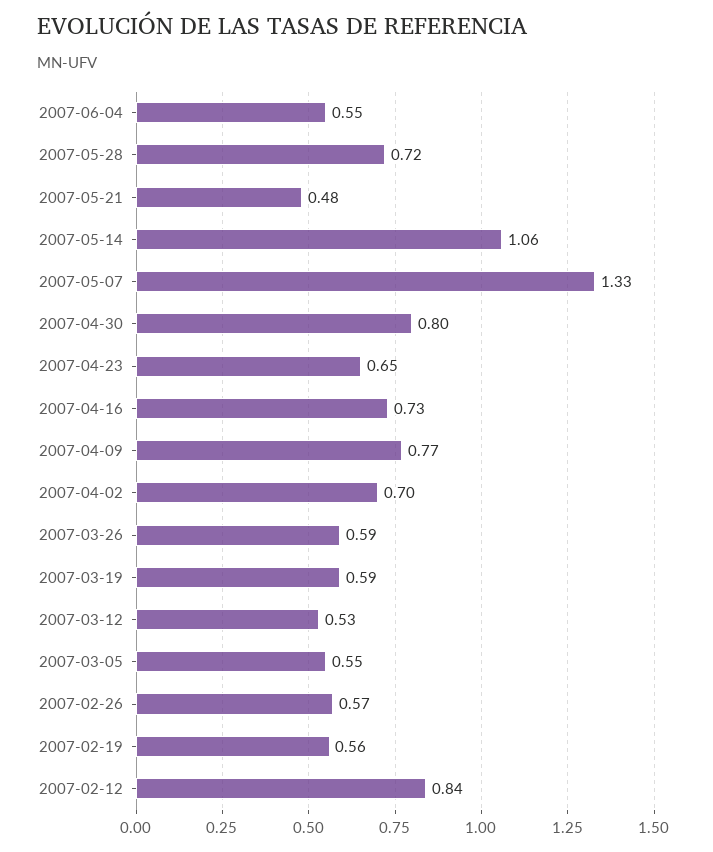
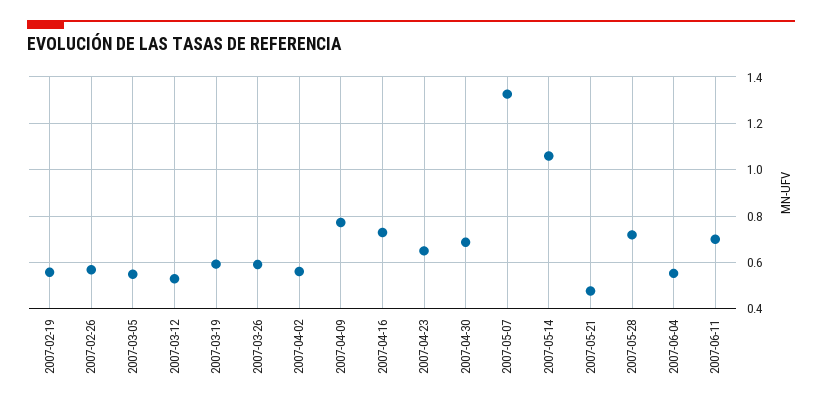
2007-04-30: 0.8 -> 0.7
2007-04-02: 0.7 -> 0.55
2007-02-12: 0.84 -> none
2007-06-11: none -> 0.7

